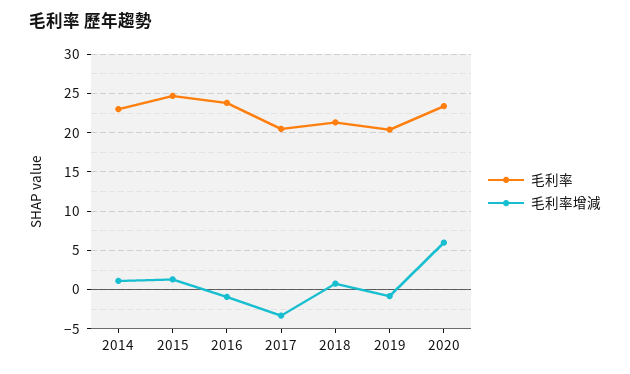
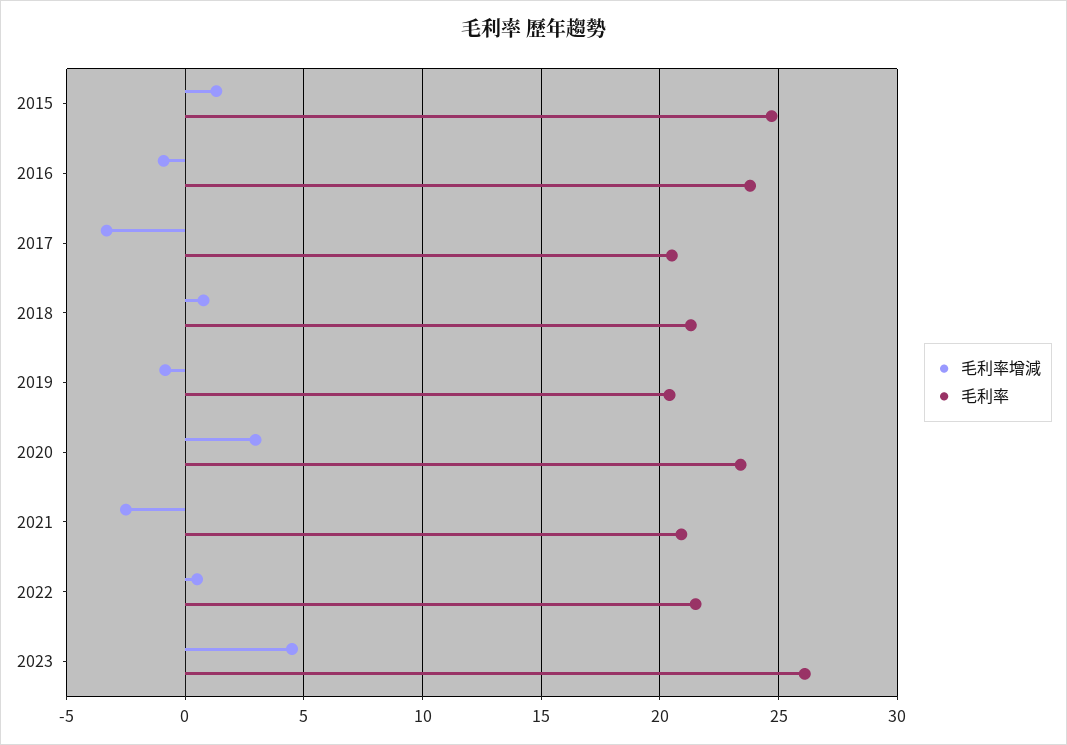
毛利率, 2014: 23 -> none
毛利率增減, 2014: 1 -> none
毛利率增減, 2020: 6 -> 3
毛利率增減, 2021: none -> -2.5
毛利率, 2021: none -> 21
毛利率增減, 2022: none -> 0.5
毛利率, 2022: none -> 21.5
毛利率增減, 2023: none -> 4.5
毛利率, 2023: none -> 26

